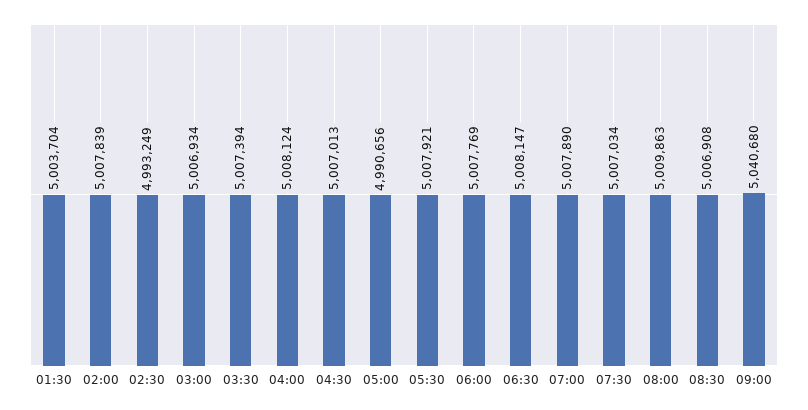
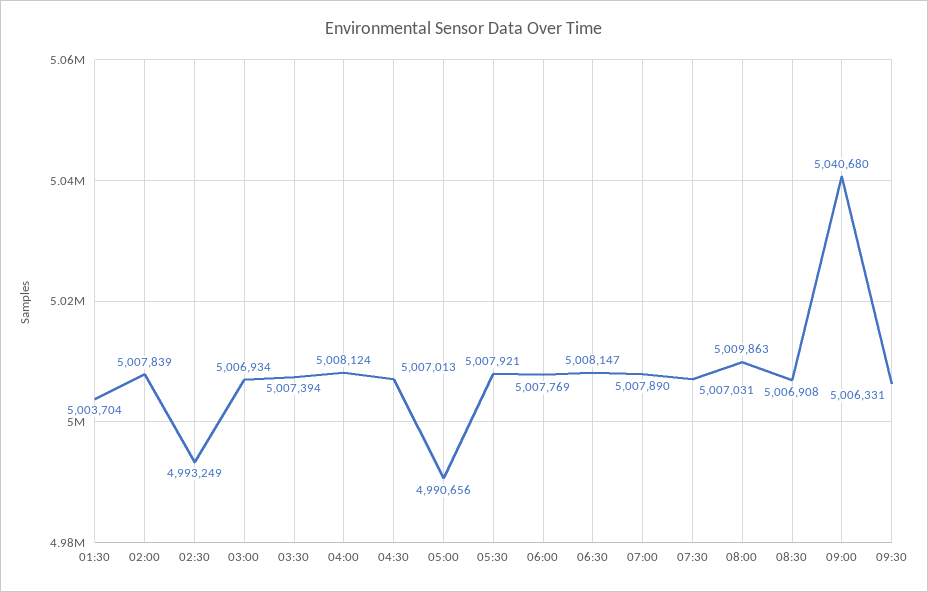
07:30: 5007034 -> 5007031
09:30: none -> 5006331

